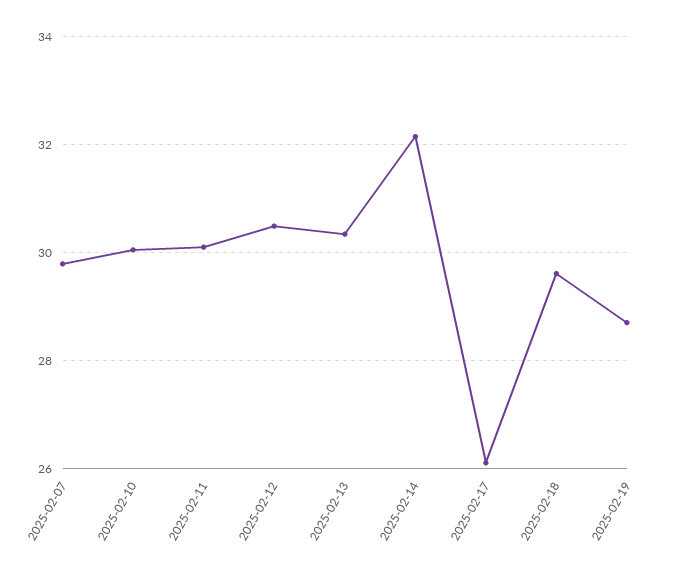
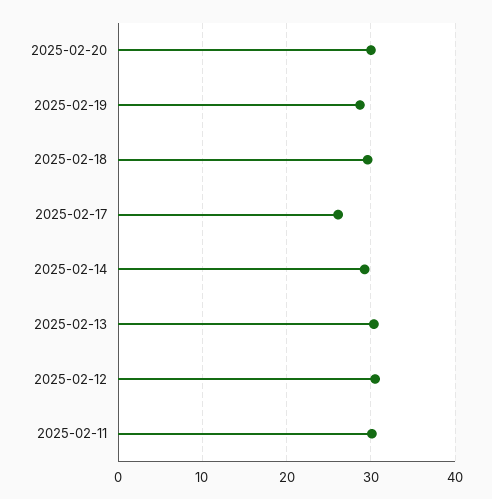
2025-02-07: 29.8 -> none
2025-02-10: 30 -> none
2025-02-14: 32.2 -> 29
2025-02-20: none -> 30

